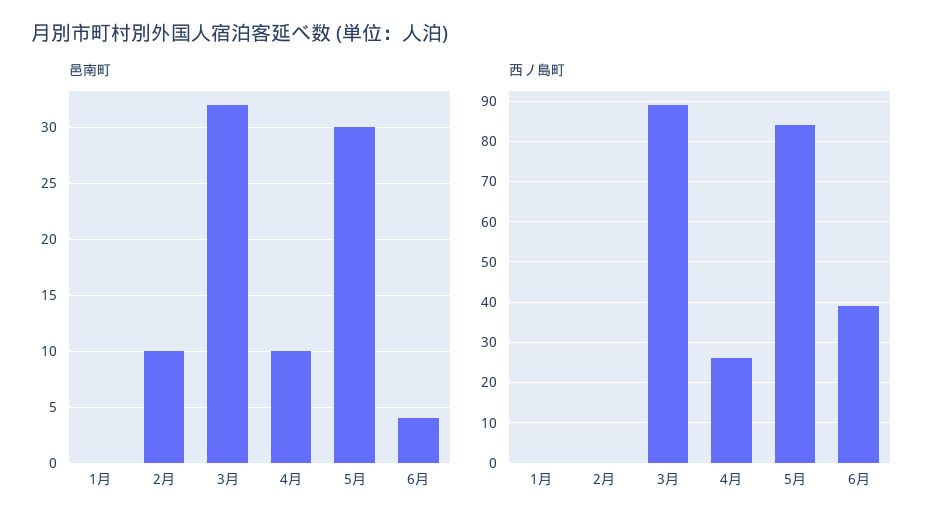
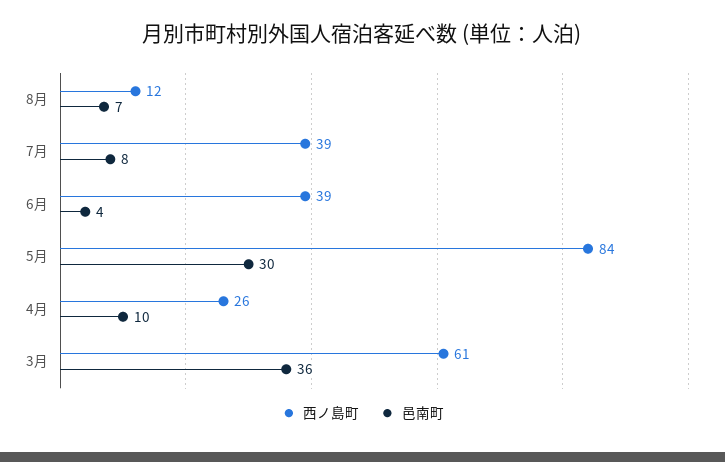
邑南町, 1月: 0 -> none
邑南町, 2月: 10 -> none
邑南町, 3月: 32 -> 36
西ノ島町, 1月: 0 -> none
西ノ島町, 2月: 0 -> none
西ノ島町, 3月: 90 -> 61
西ノ島町, 8月: none -> 12
邑南町, 8月: none -> 7
西ノ島町, 7月: none -> 39
邑南町, 7月: none -> 8

